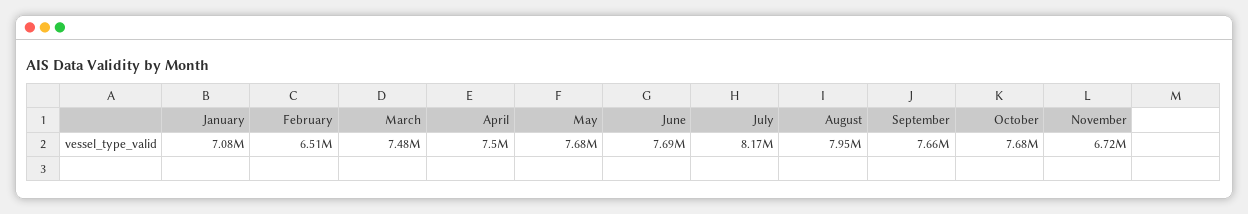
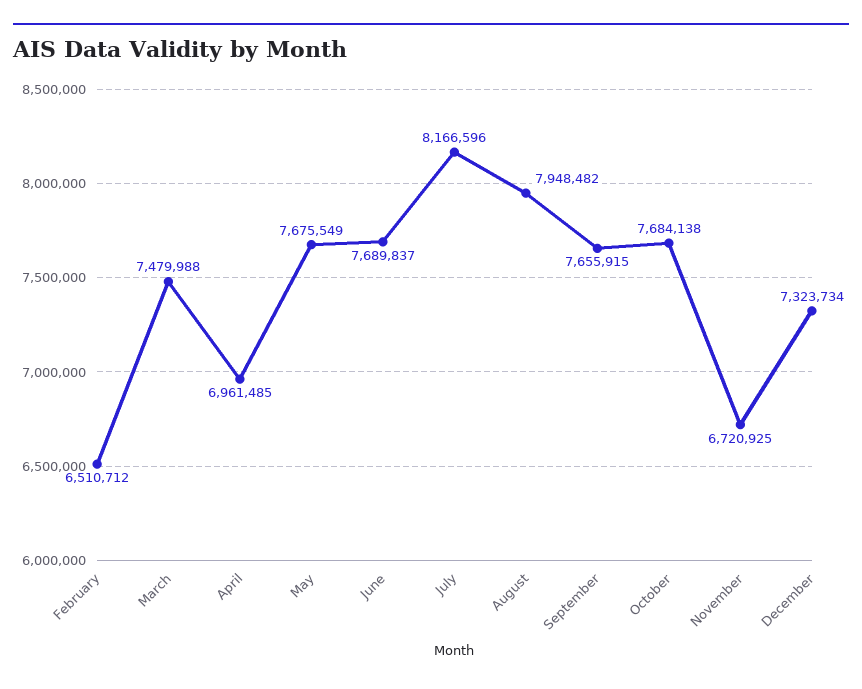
January: 7080000 -> none
April: 7500000 -> 6961485
December: none -> 7323734

